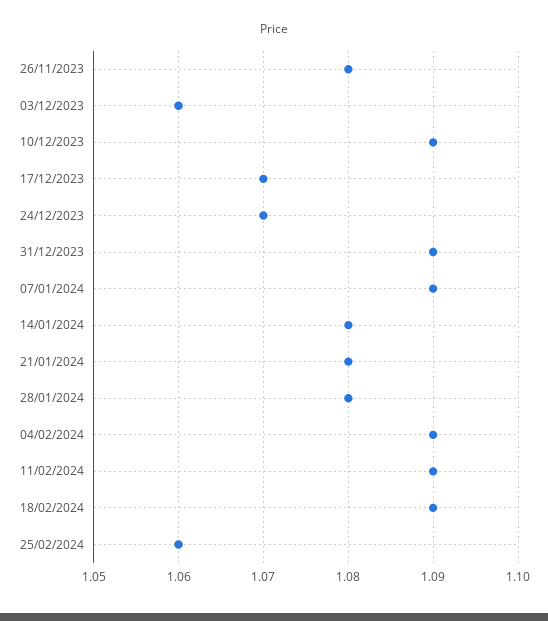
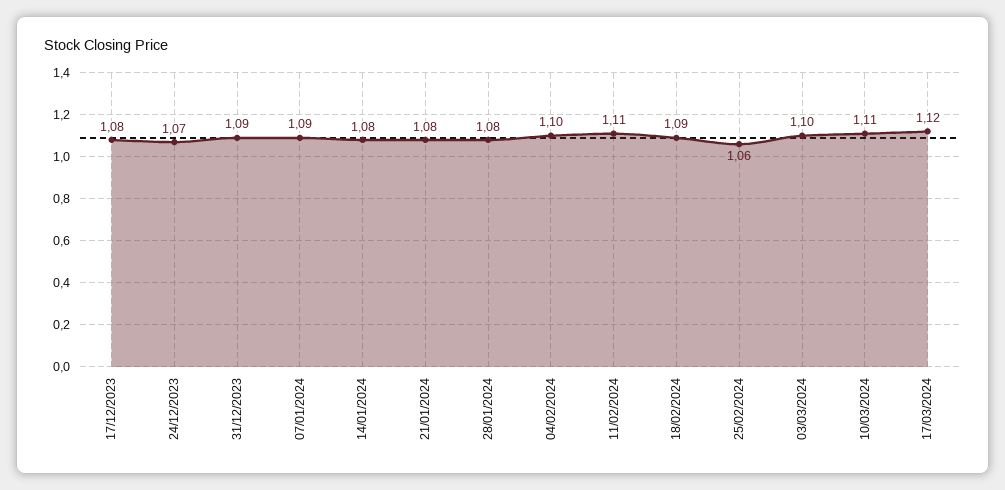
26/11/2023: 1.08 -> none
03/12/2023: 1.06 -> none
10/12/2023: 1.09 -> none
17/12/2023: 1.07 -> 1.08
04/02/2024: 1.09 -> 1.1
11/02/2024: 1.09 -> 1.11
03/03/2024: none -> 1.1
10/03/2024: none -> 1.11
17/03/2024: none -> 1.12

